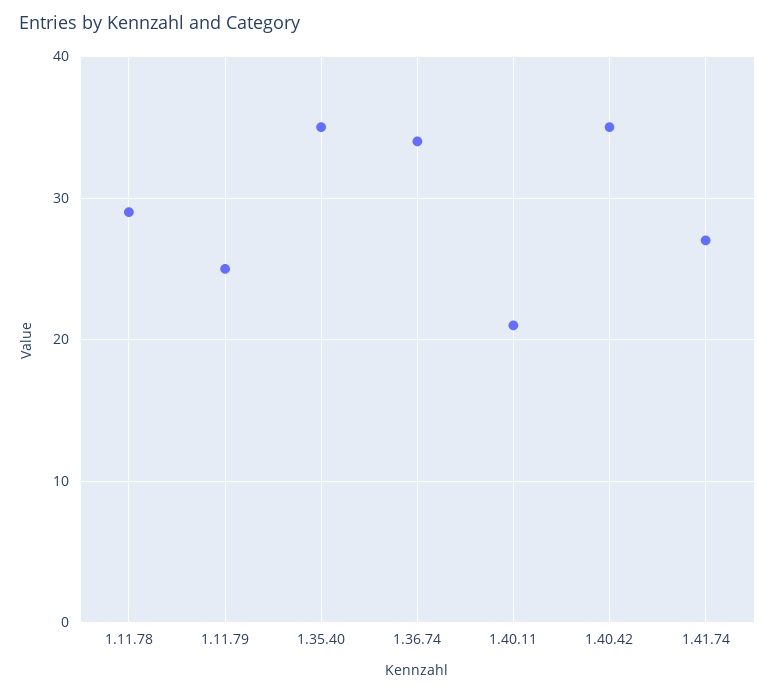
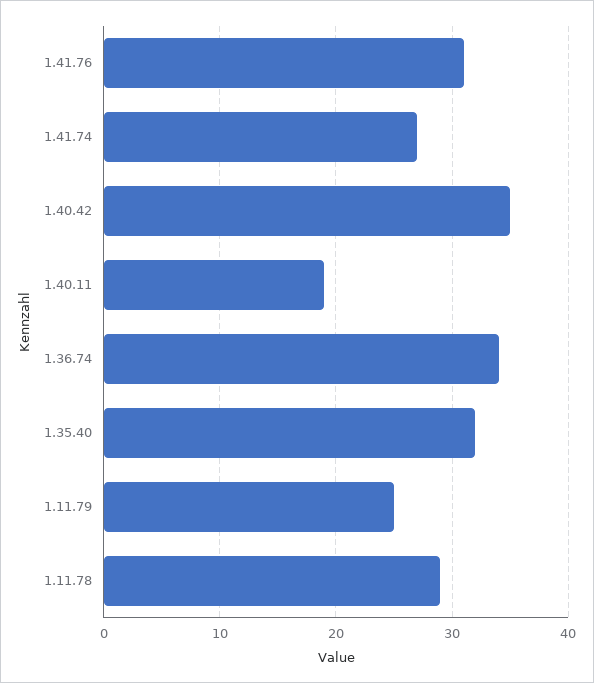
1.35.40: 35 -> 32
1.40.11: 21 -> 19
1.41.76: none -> 31

